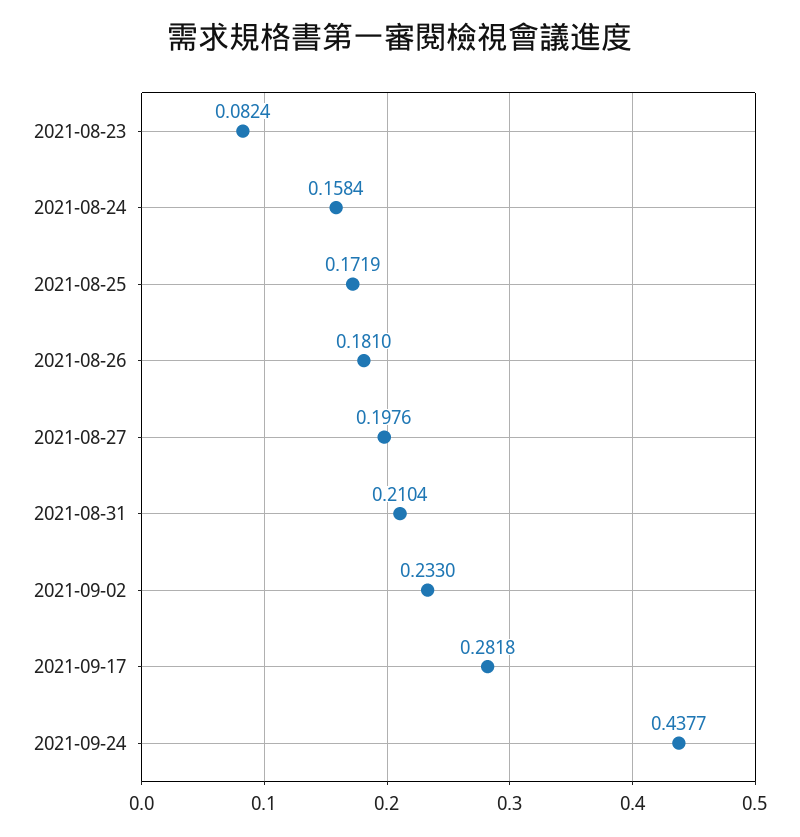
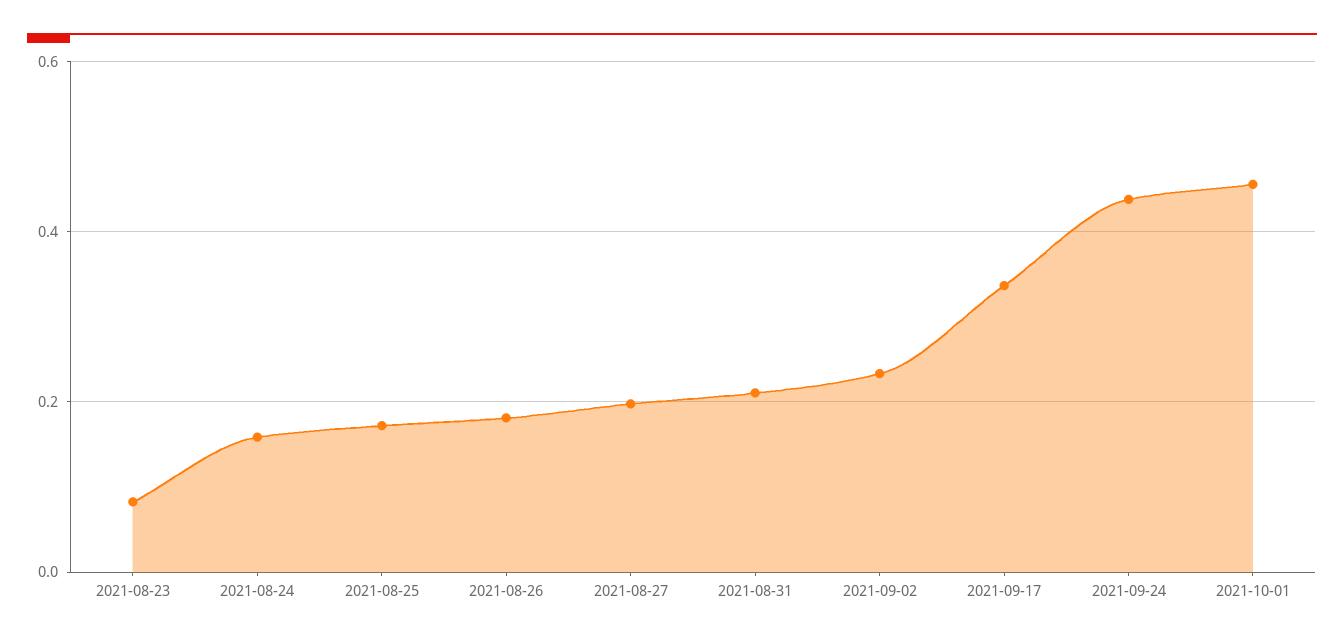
2021-09-17: 0.2818 -> 0.34
2021-10-01: none -> 0.46

